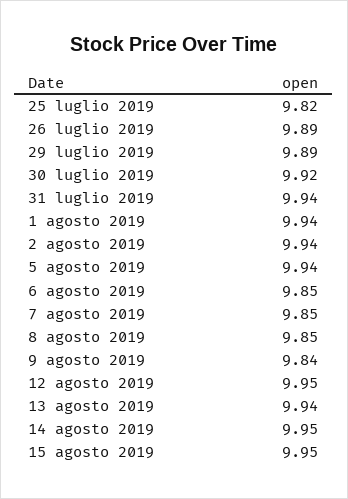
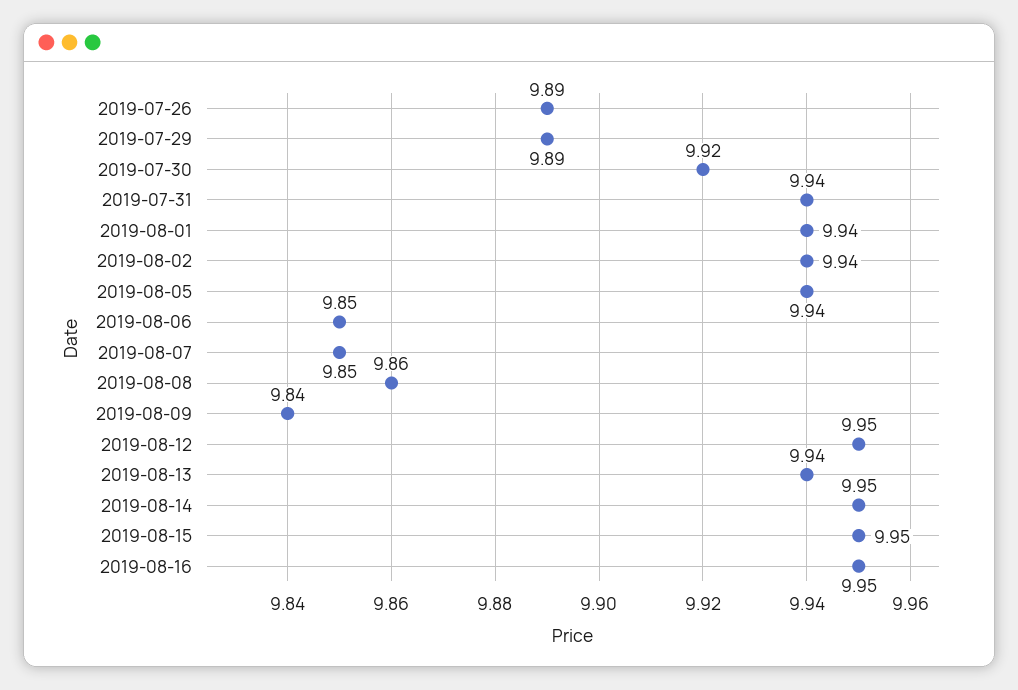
25 luglio 2019: 9.82 -> none
8 agosto 2019: 9.85 -> 9.86
2019-08-16: none -> 9.95

